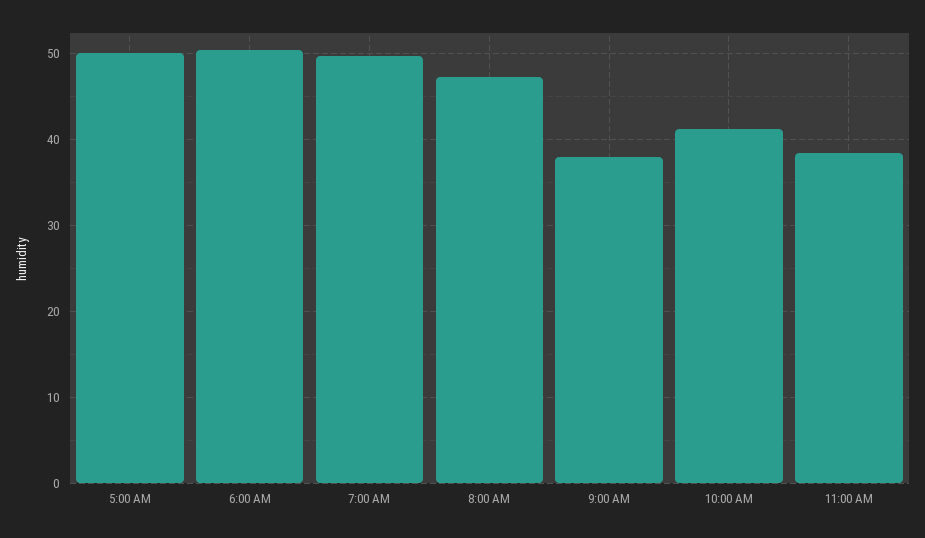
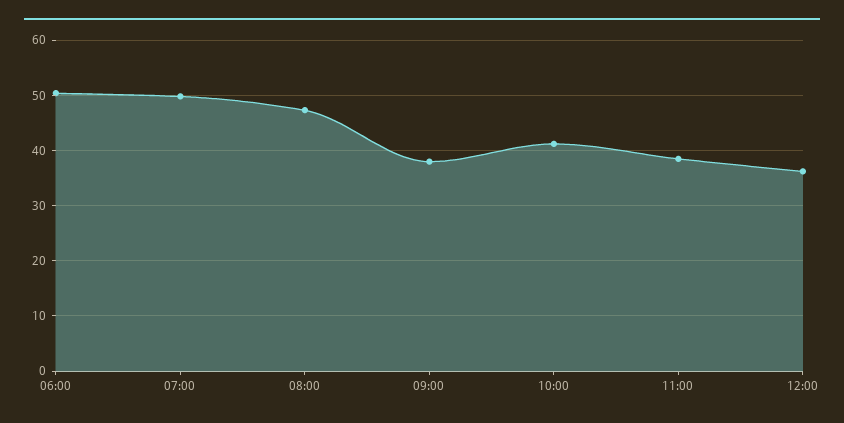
5:00 AM: 50 -> none
12:00: none -> 36

